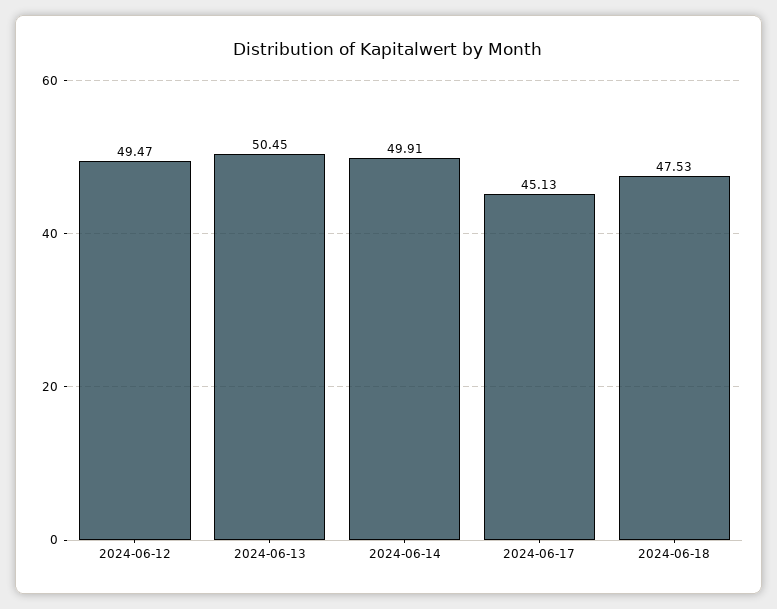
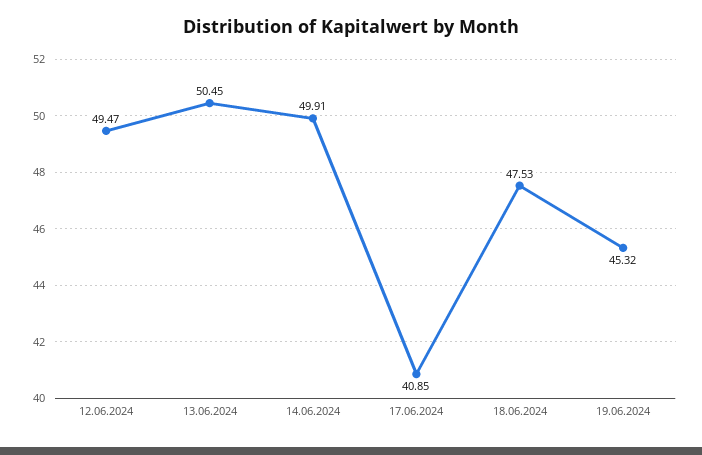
2024-06-17: 45.13 -> 40.85
19.06.2024: none -> 45.32

